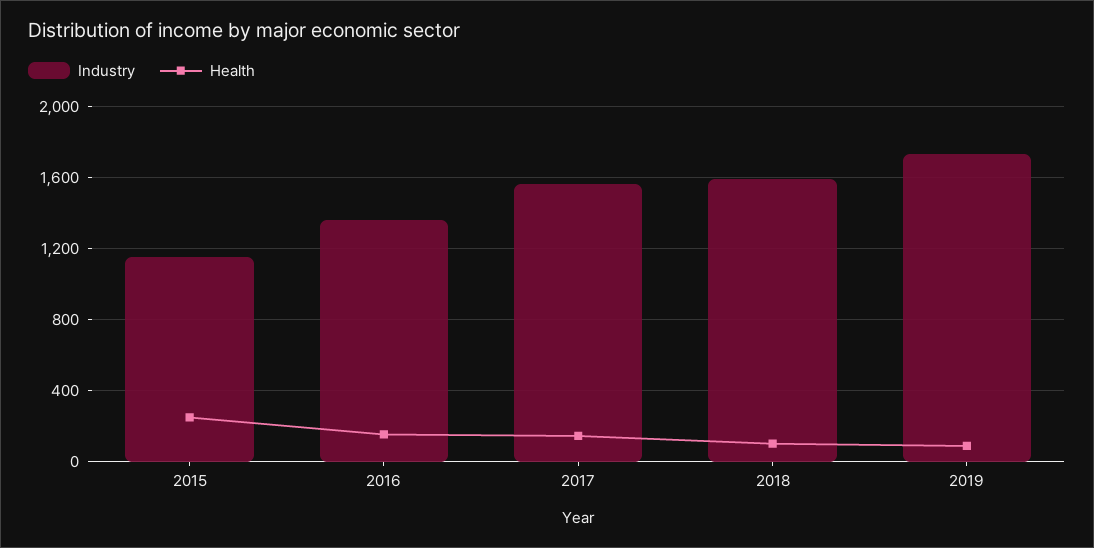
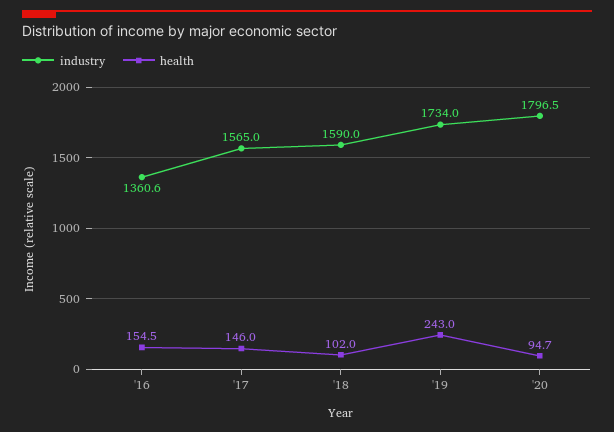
Industry, 2015: 1150 -> none
Health, 2015: 250 -> none
Health, 2019: 100 -> 243
Industry, '20: none -> 1796.5
Health, '20: none -> 94.7

